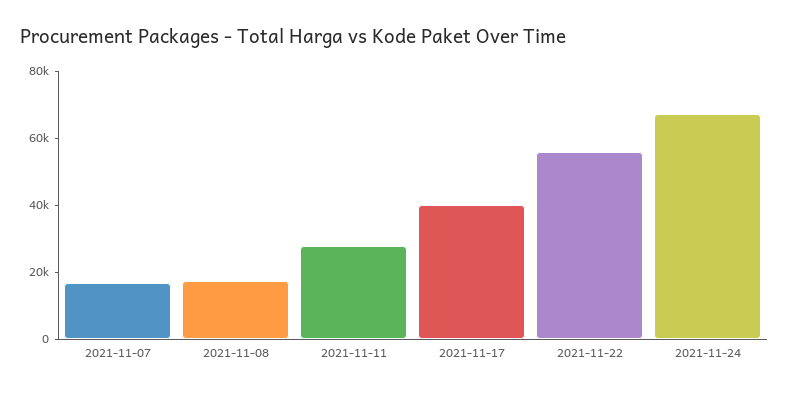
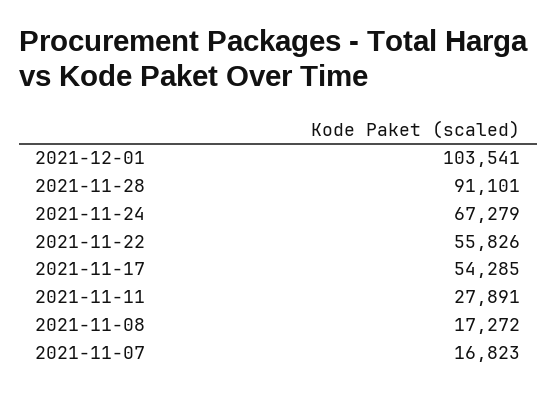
2021-11-17: 40000 -> 54285
2021-12-01: none -> 103541
2021-11-28: none -> 91101

